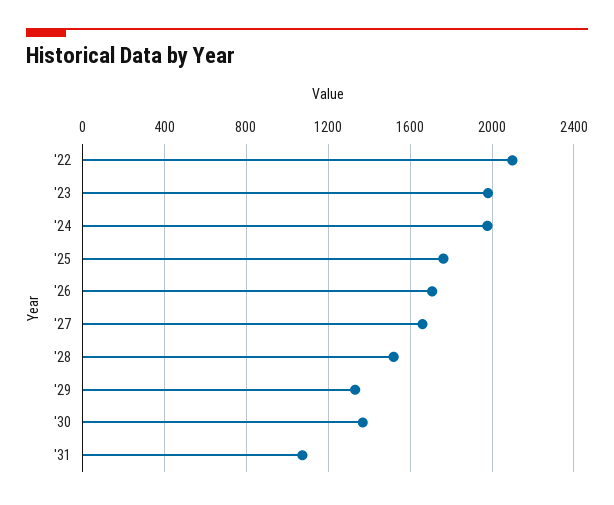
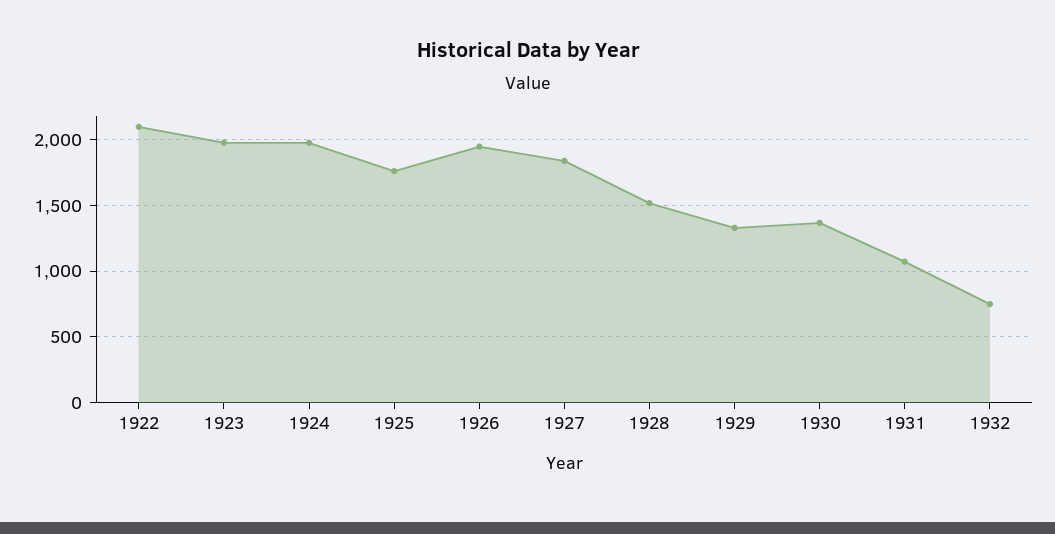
'26: 1700 -> 1950
'27: 1650 -> 1850
1932: none -> 750

